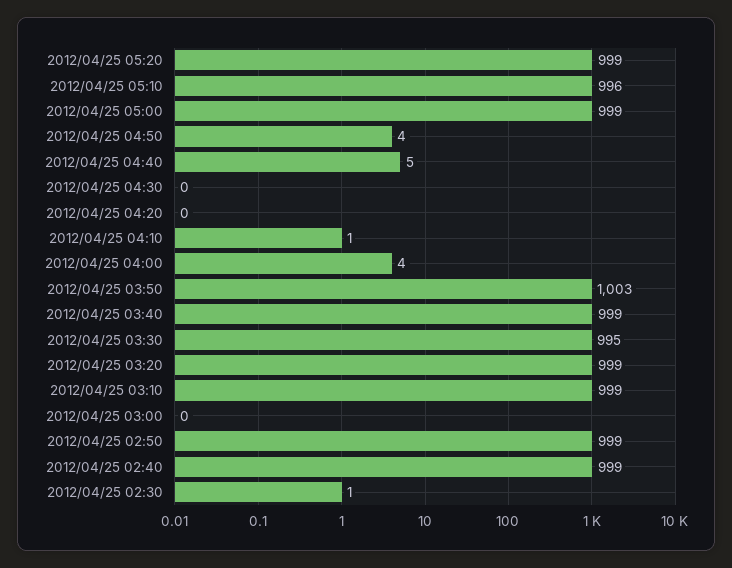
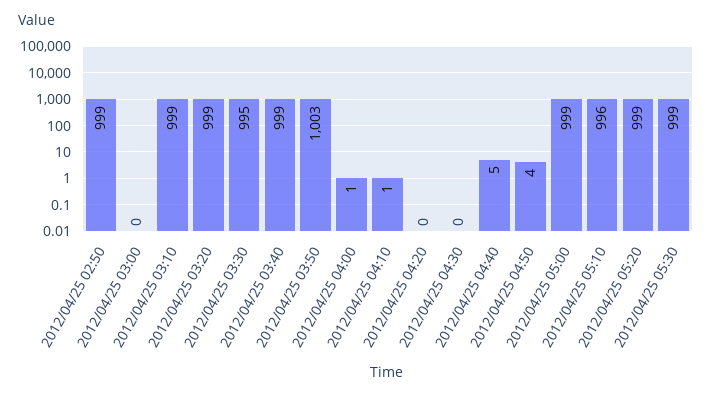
2012/04/25 04:00: 4 -> 1
2012/04/25 02:40: 999 -> none
2012/04/25 02:30: 1 -> none
2012/04/25 05:30: none -> 999

